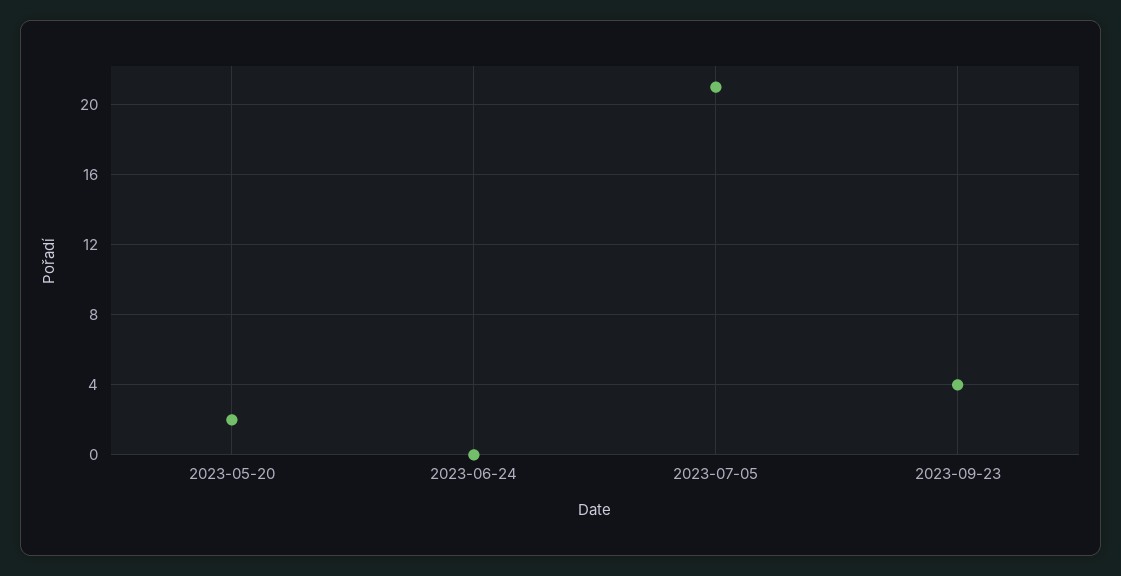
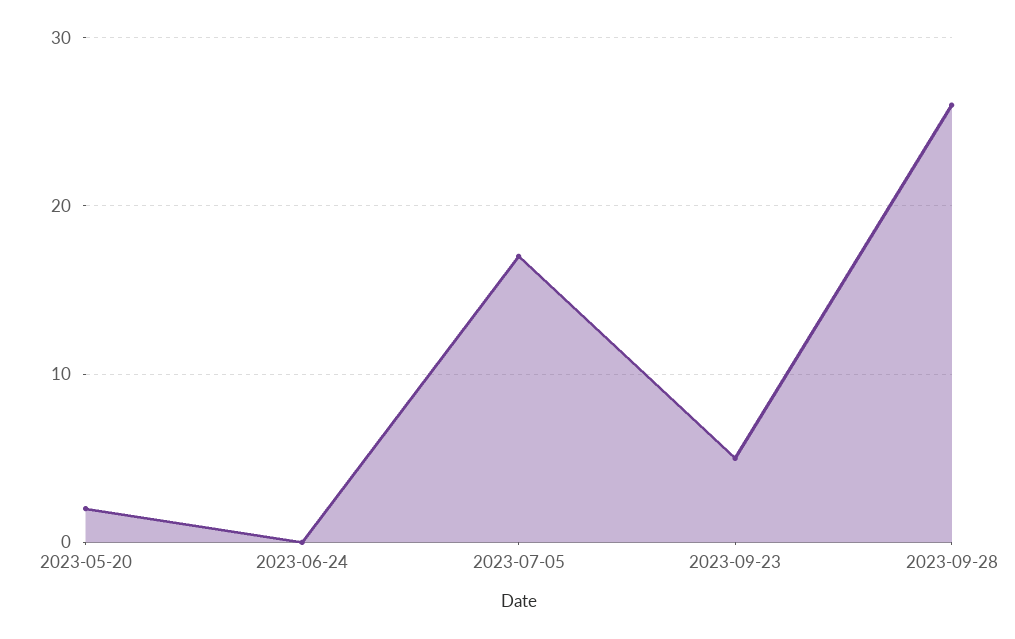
2023-07-05: 21 -> 17
2023-09-23: 4 -> 5
2023-09-28: none -> 26

